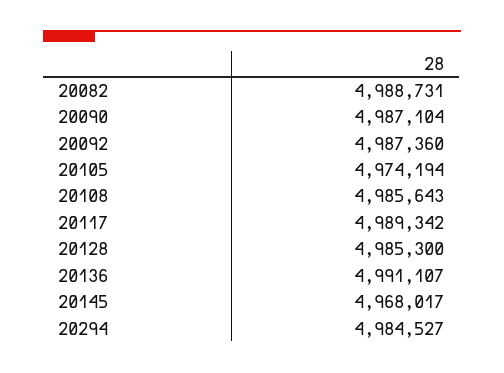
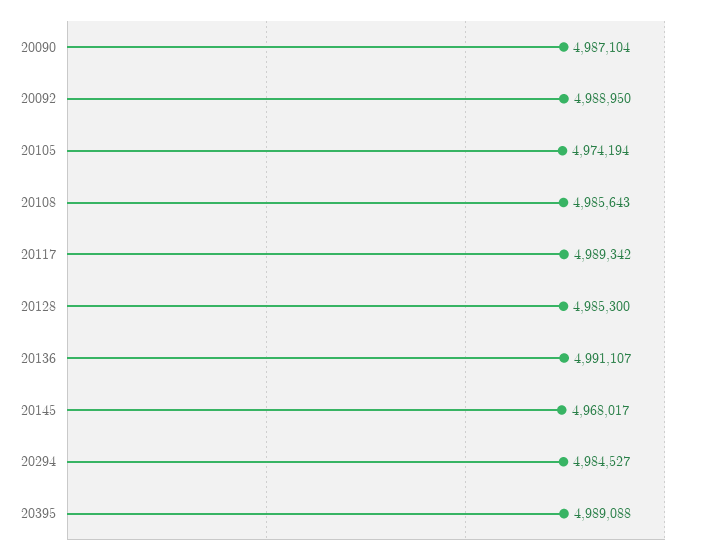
20082: 4988731 -> none
20092: 4987360 -> 4988950
20395: none -> 4989088

